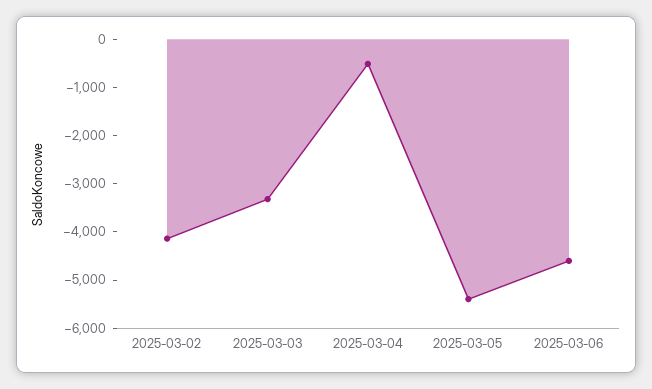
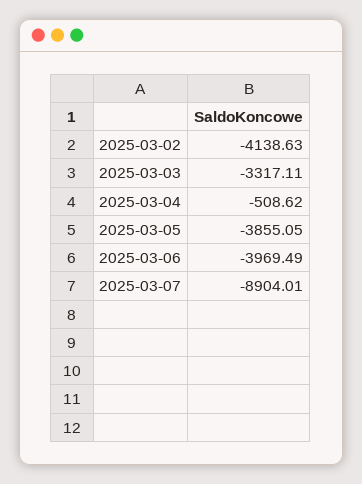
2025-03-05: -5400 -> -3855.05
2025-03-06: -4600 -> -3969.49
2025-03-07: none -> -8904.01

